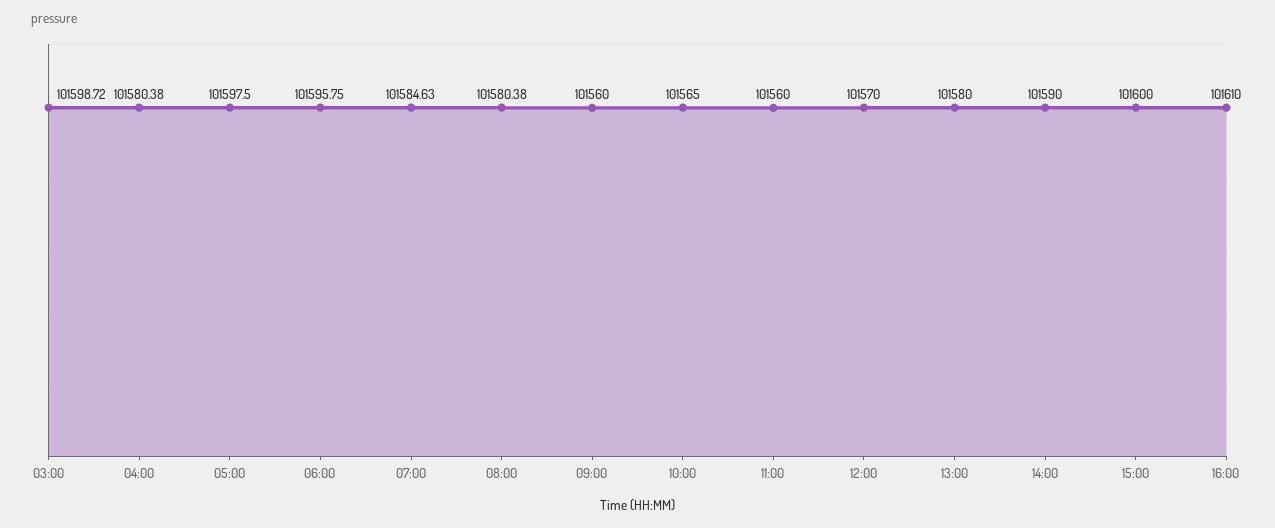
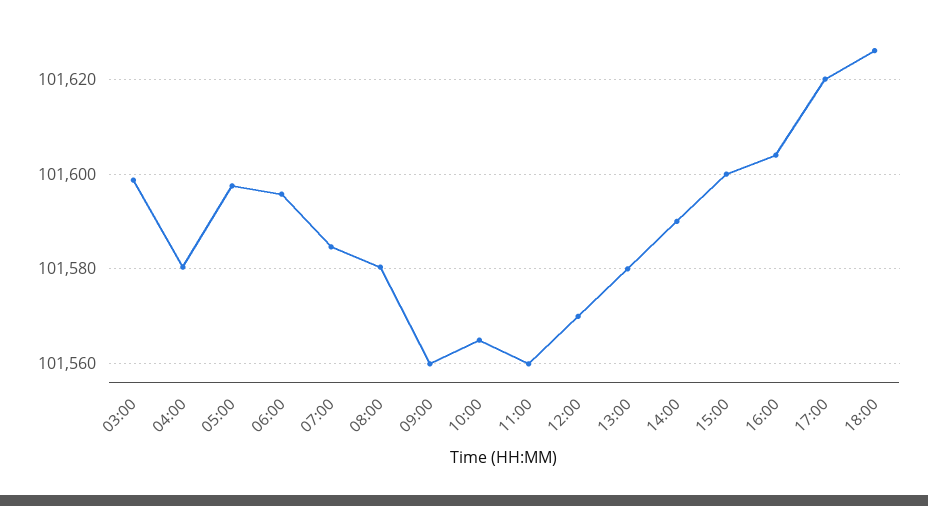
16:00: 101610 -> 101604
17:00: none -> 101620
18:00: none -> 101626

